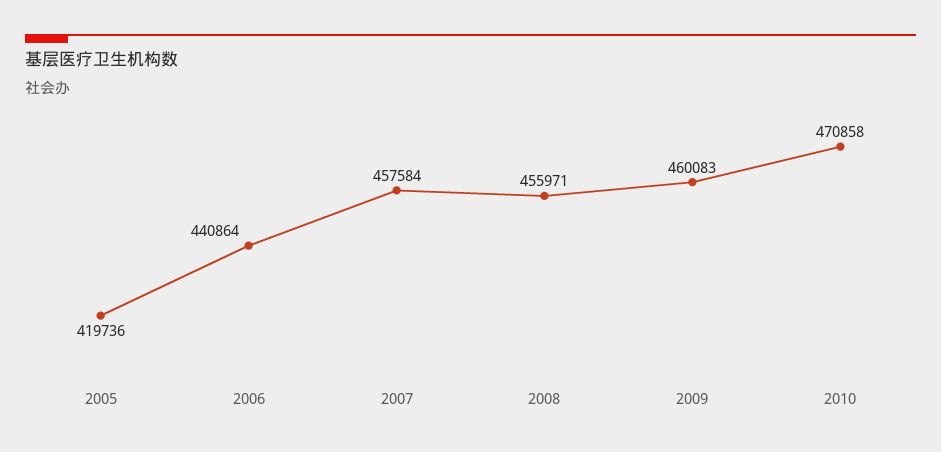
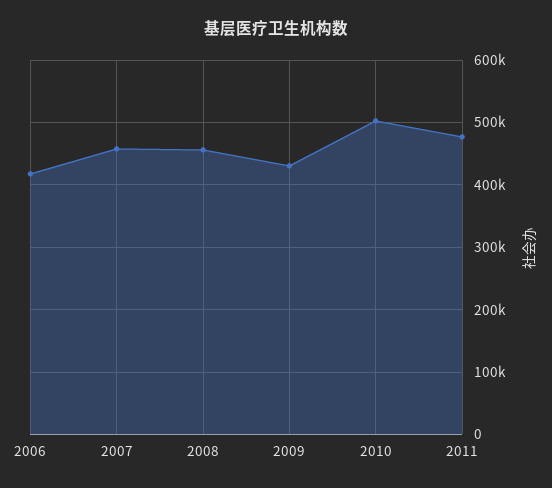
2005: 419736 -> none
2006: 440864 -> 420000
2009: 460083 -> 430000
2010: 470858 -> 500000
2011: none -> 480000

